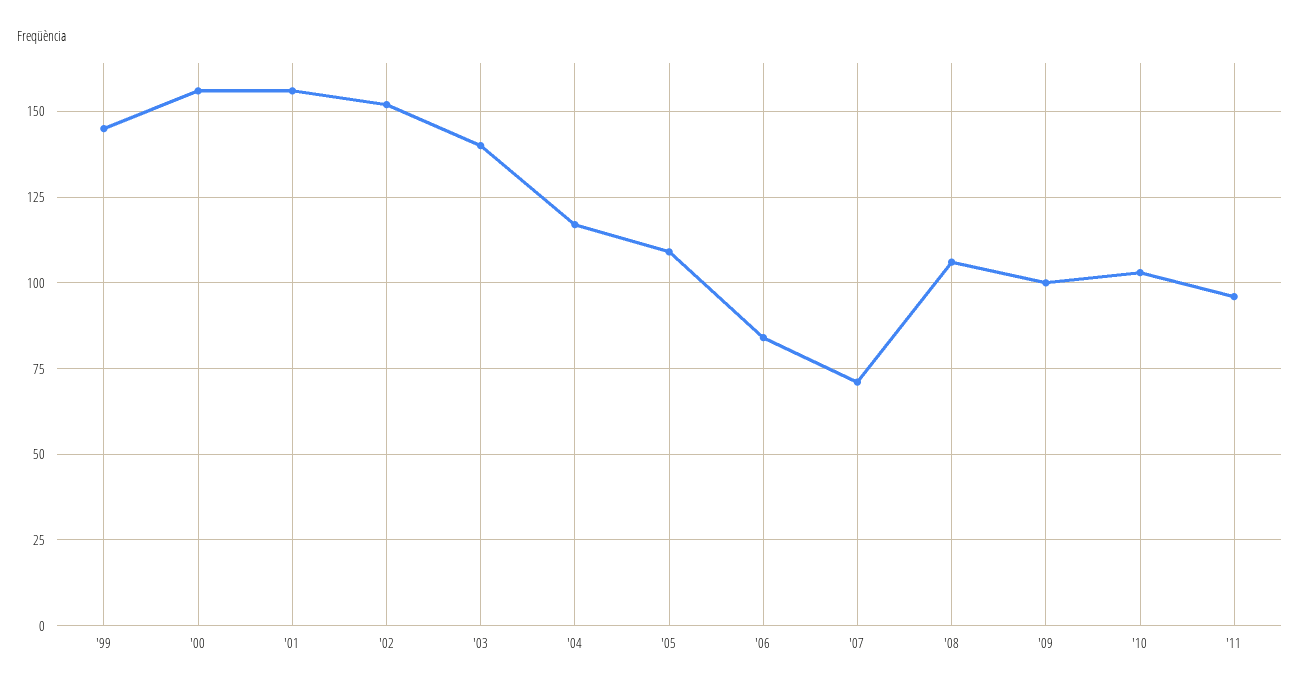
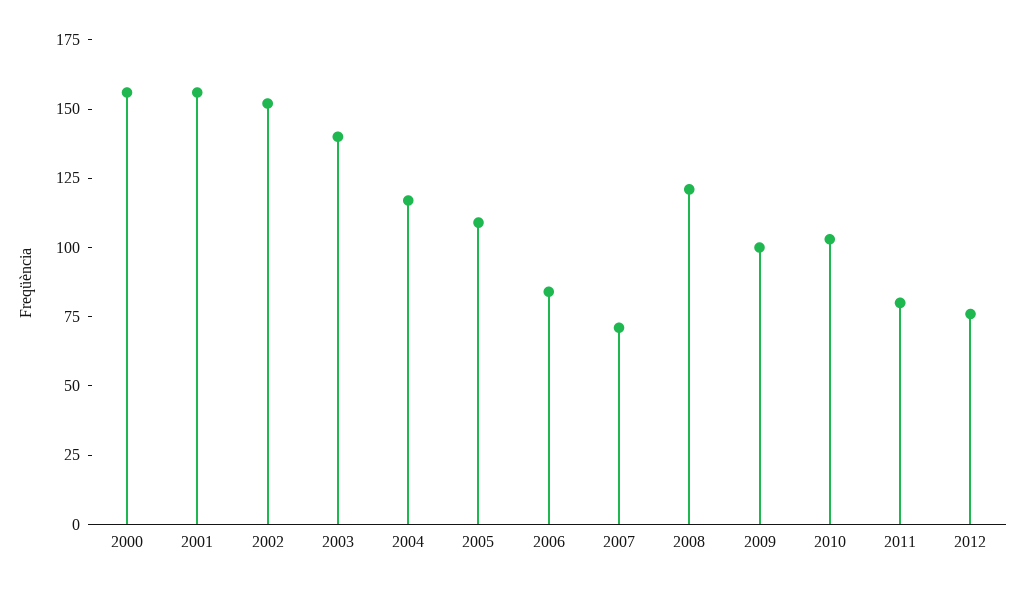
'99: 145 -> none
'08: 105 -> 120
'11: 95 -> 80
2012: none -> 75

